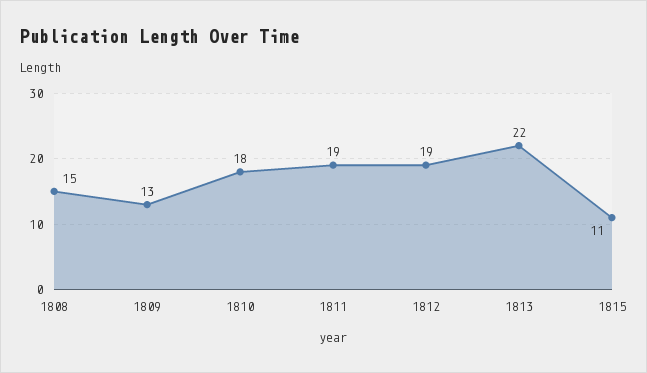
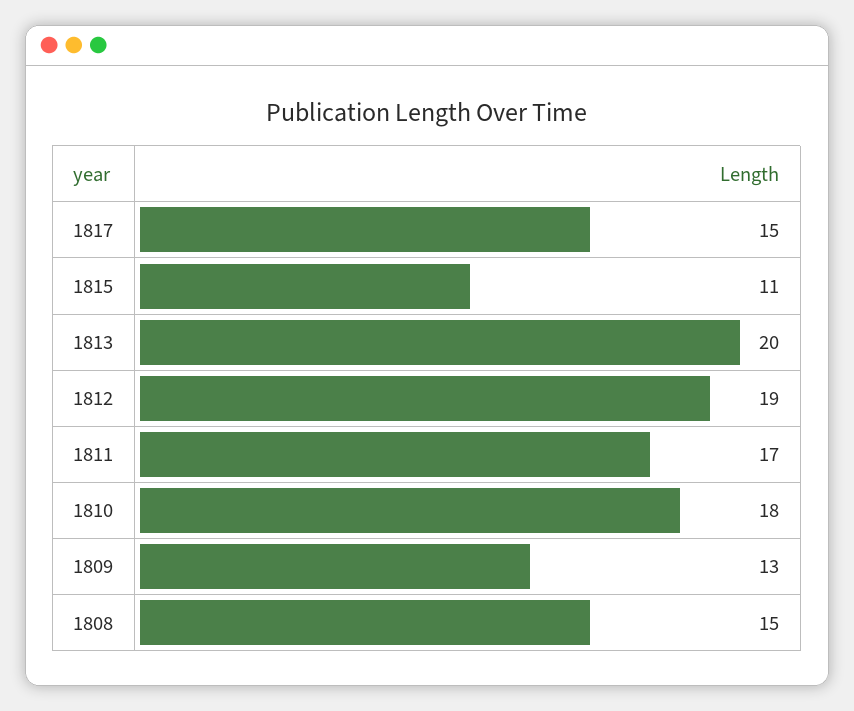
1811: 19 -> 17
1813: 22 -> 20
1817: none -> 15

